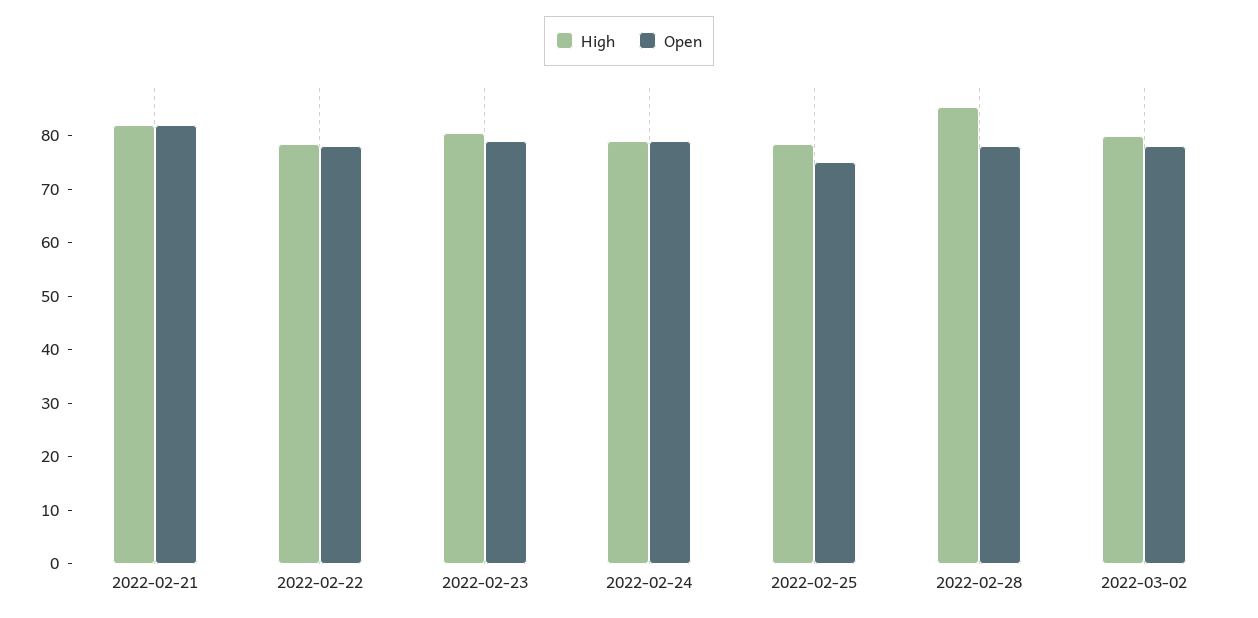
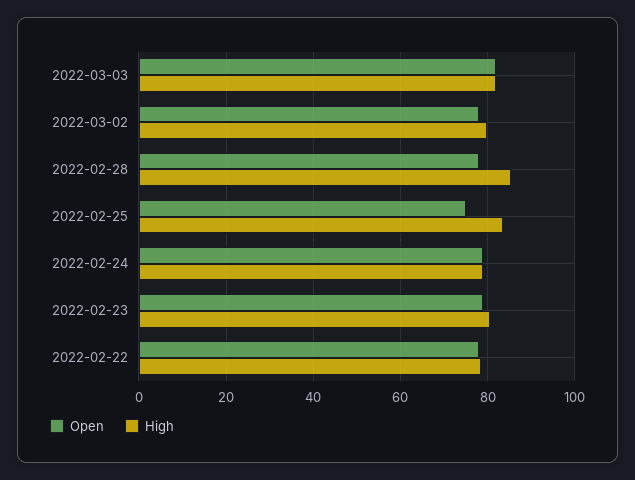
High, 2022-02-21: 82 -> none
Open, 2022-02-21: 82 -> none
High, 2022-02-25: 78 -> 84
Open, 2022-03-03: none -> 82
High, 2022-03-03: none -> 82

